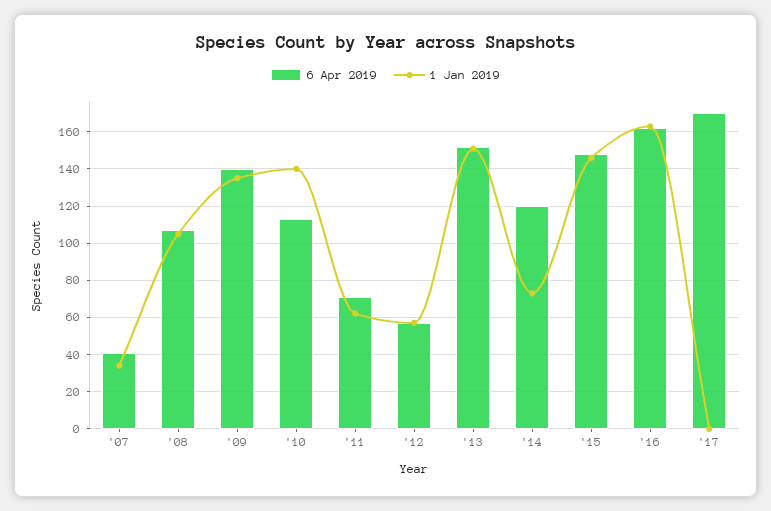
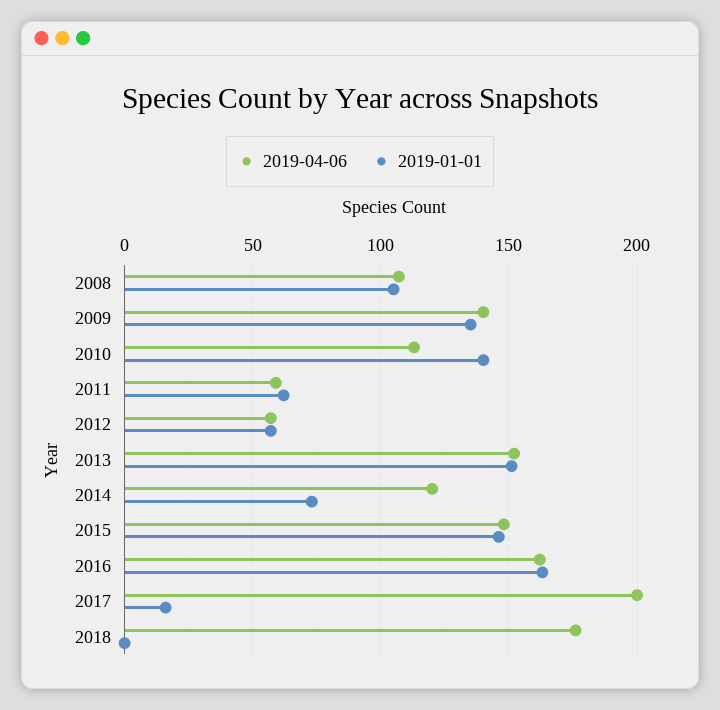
6 Apr 2019, '07: 40 -> none
1 Jan 2019, '07: 35 -> none
6 Apr 2019, '11: 70 -> 60
6 Apr 2019, '17: 170 -> 200
1 Jan 2019, '17: 0 -> 15
6 Apr 2019, 2018: none -> 175
1 Jan 2019, 2018: none -> 0

